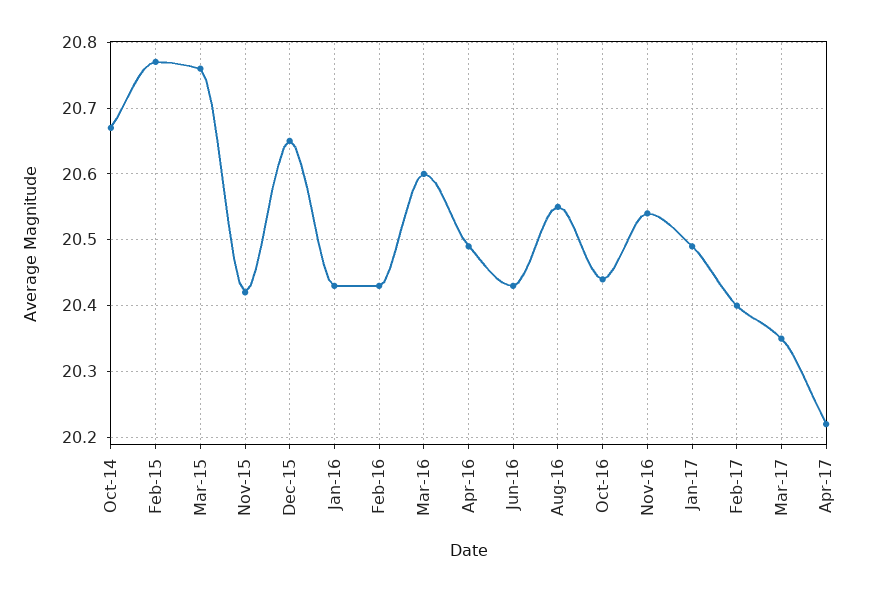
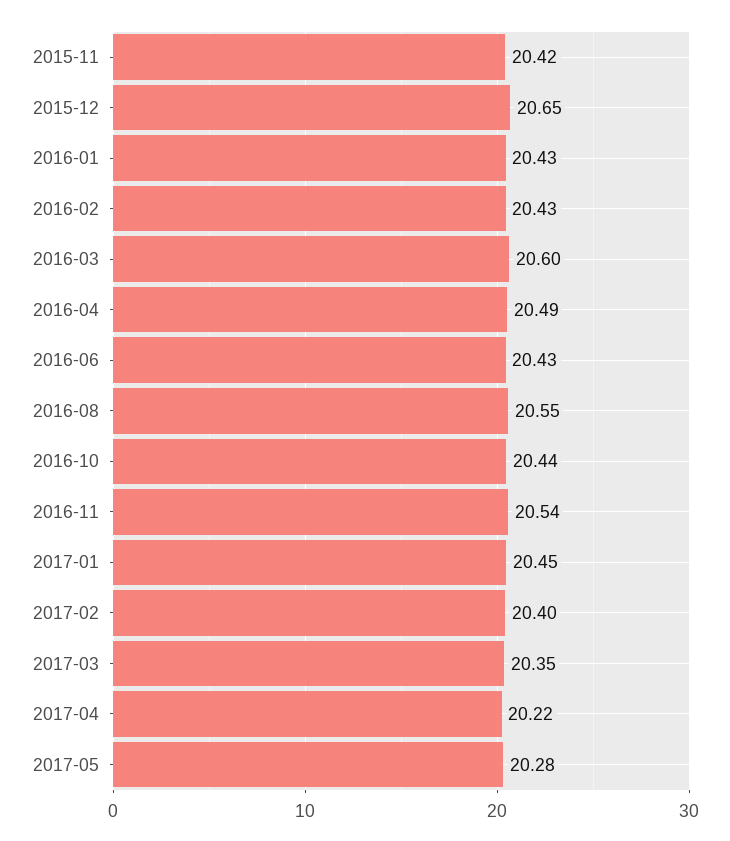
Oct-14: 20.67 -> none
Feb-15: 20.77 -> none
Mar-15: 20.76 -> none
Jan-17: 20.49 -> 20.45
2017-05: none -> 20.28

